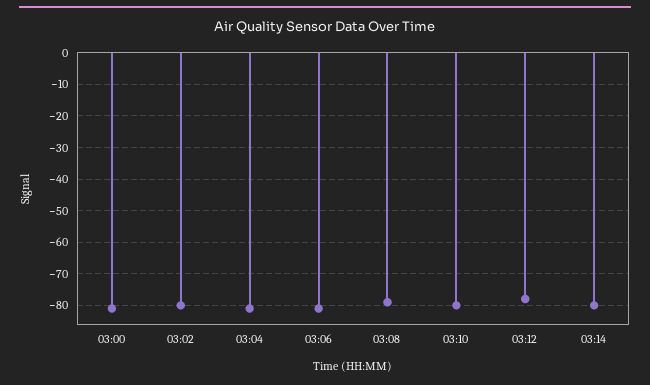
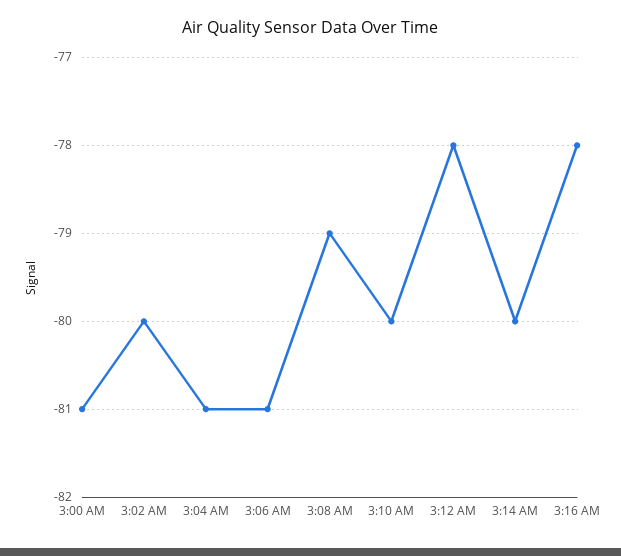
3:16 AM: none -> -78

